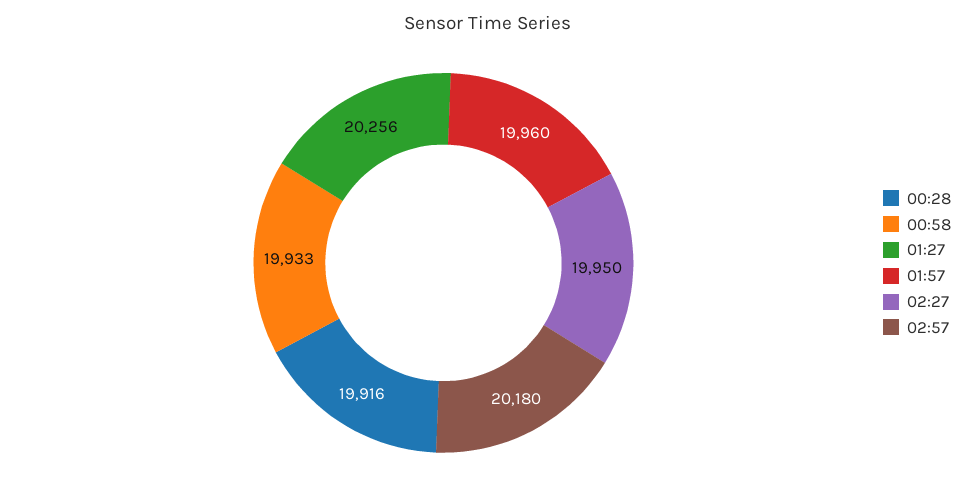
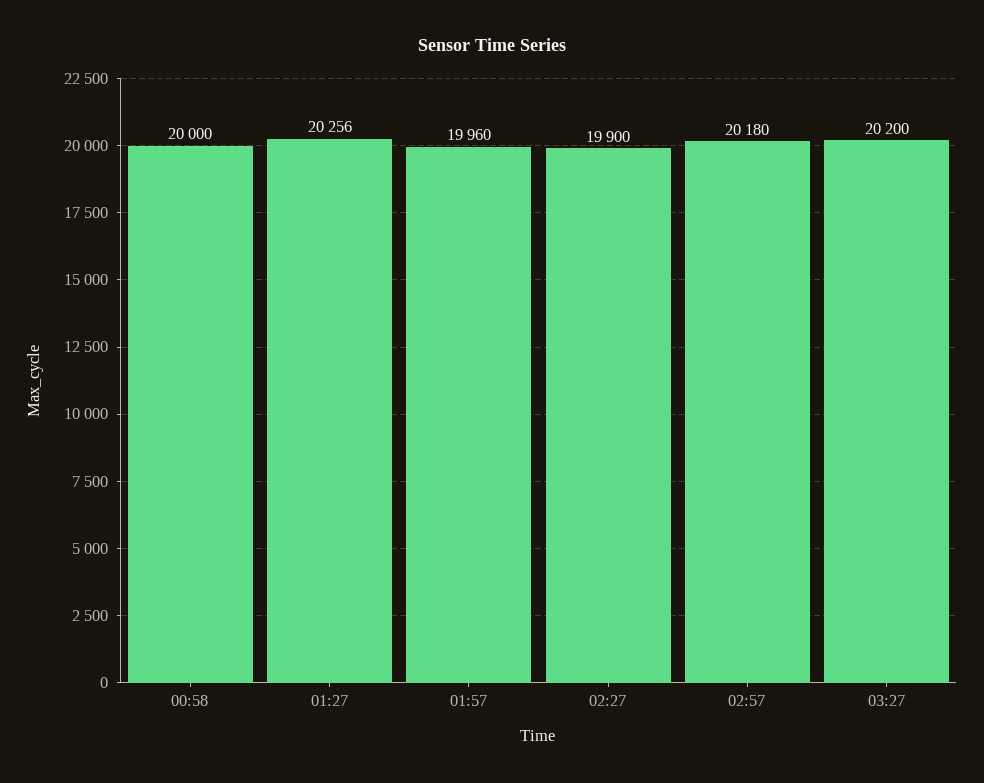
00:28: 19916 -> none
00:58: 19933 -> 20000
02:27: 19950 -> 19900
03:27: none -> 20200

